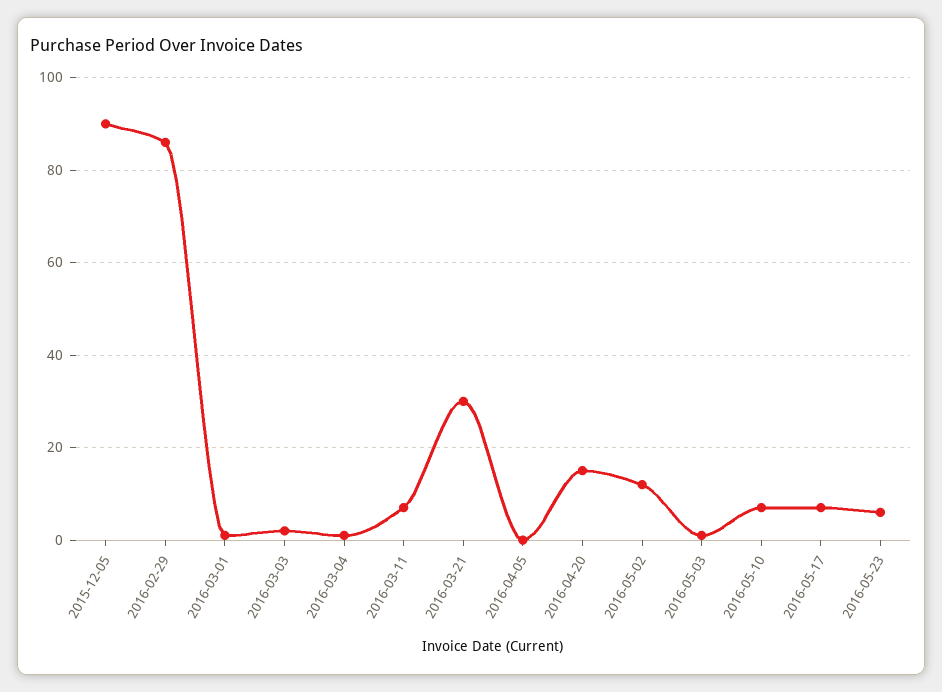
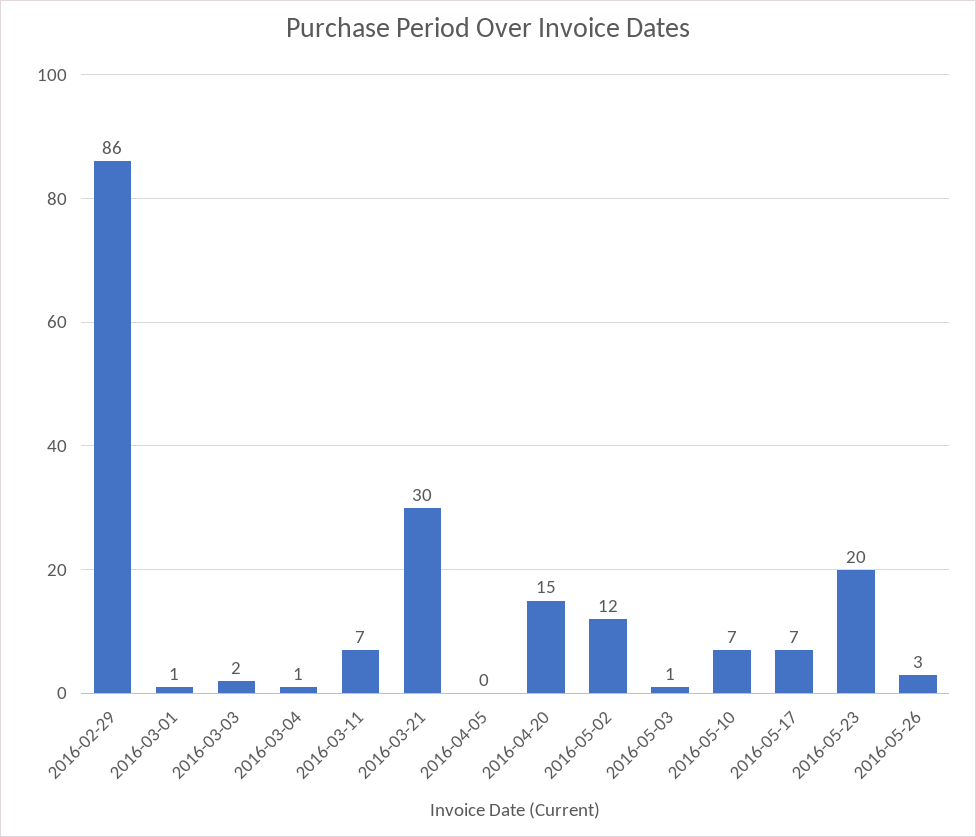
2015-12-05: 90 -> none
2016-05-23: 5 -> 20
2016-05-26: none -> 3

